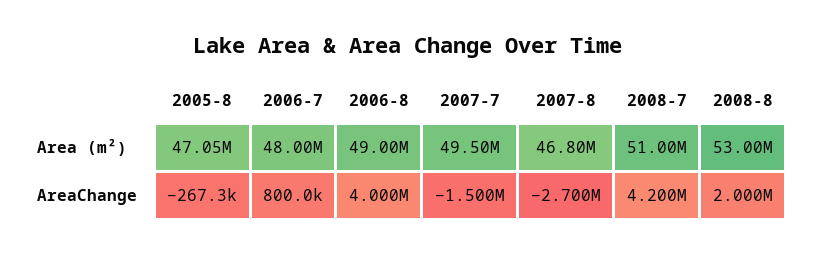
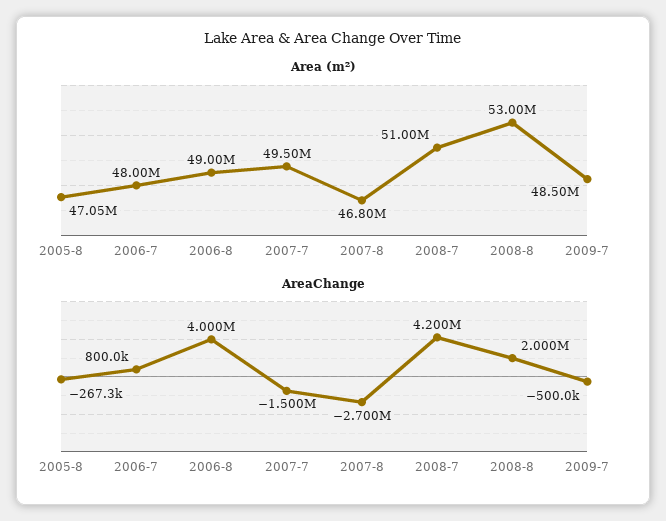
Area (m²), 2009-7: none -> 48500000
AreaChange, 2009-7: none -> -500000

